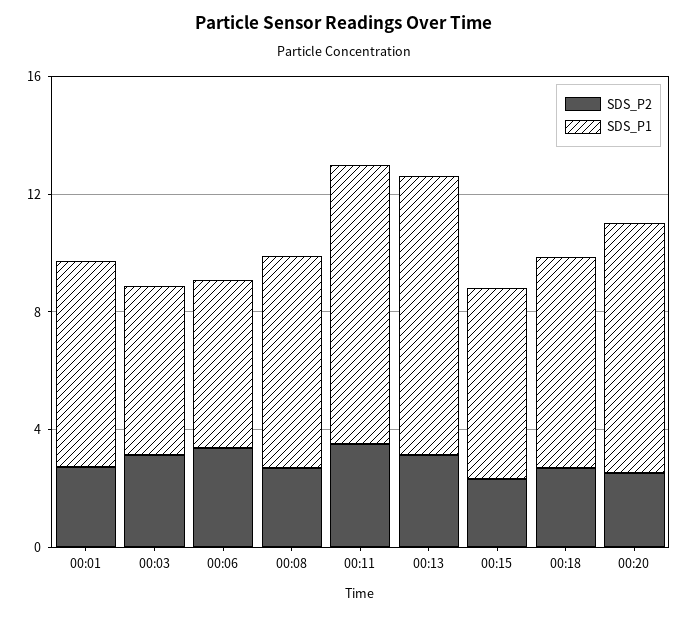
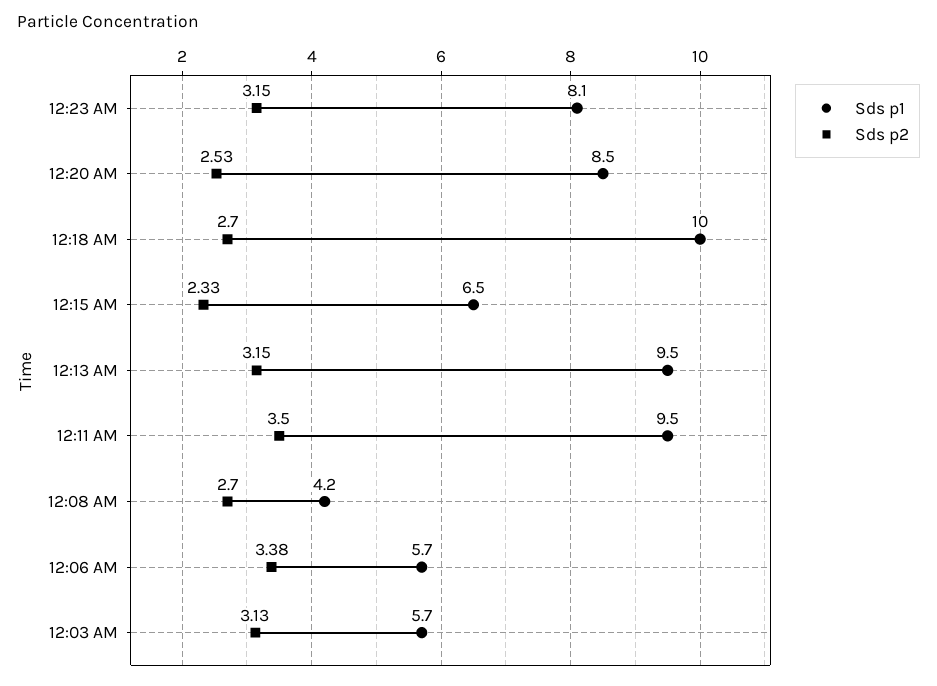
SDS_P2, 00:01: 3 -> none
SDS_P1, 00:01: 7 -> none
SDS_P1, 00:08: 7 -> 4.2
SDS_P1, 00:18: 7 -> 10
SDS_P1, 12:23 AM: none -> 8.1
SDS_P2, 12:23 AM: none -> 3.15

